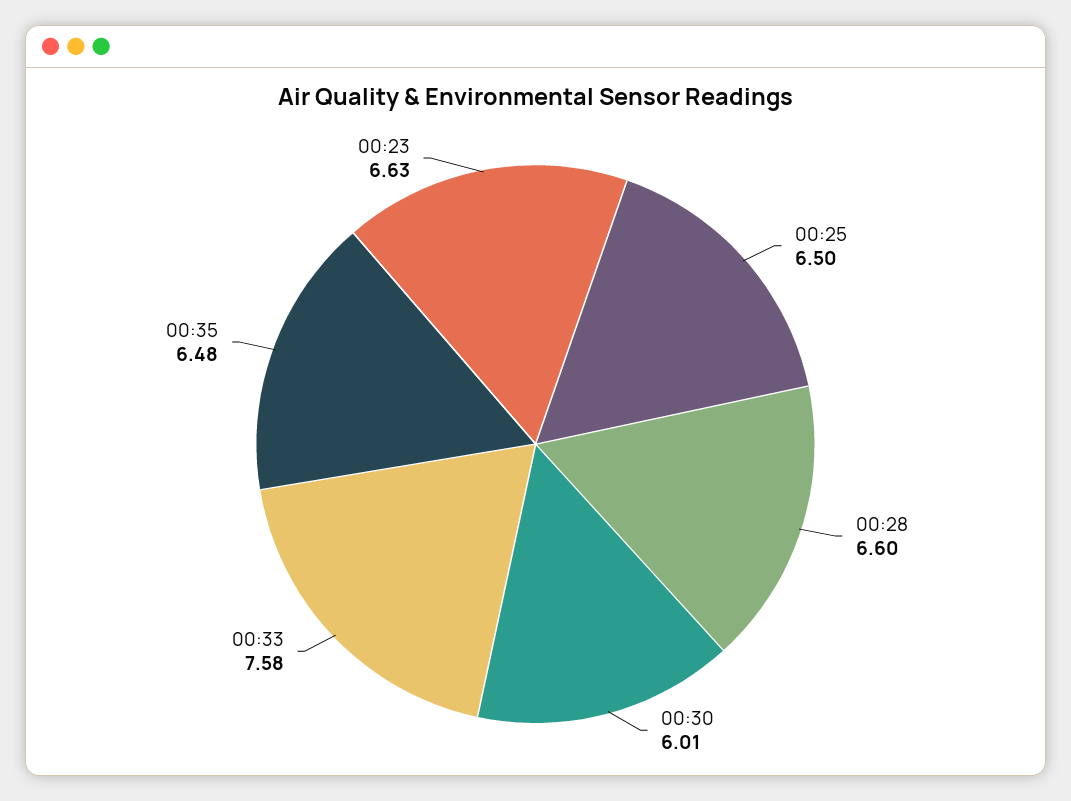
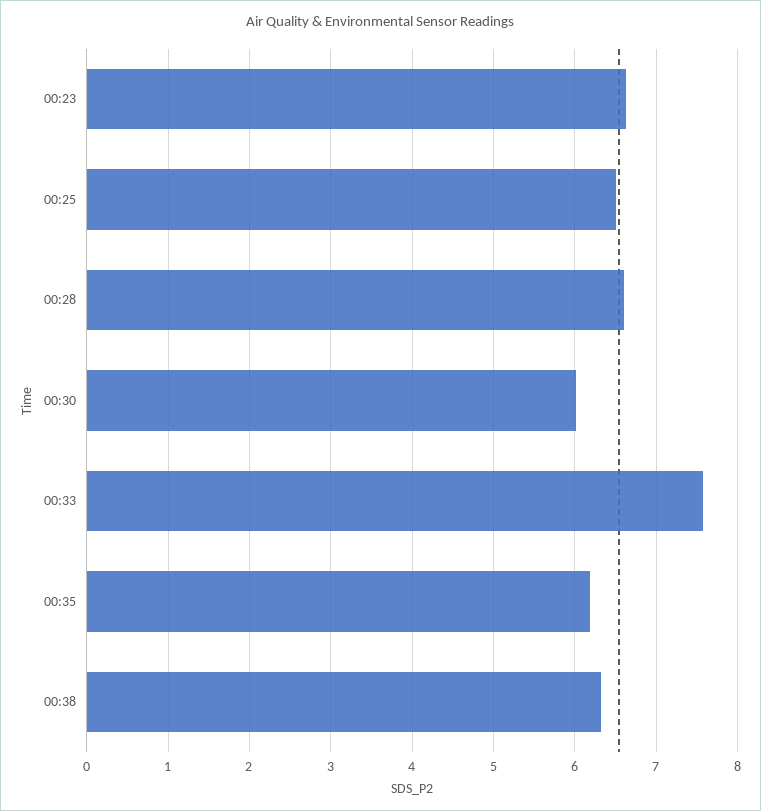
00:35: 6.48 -> 6.2
00:38: none -> 6.3

